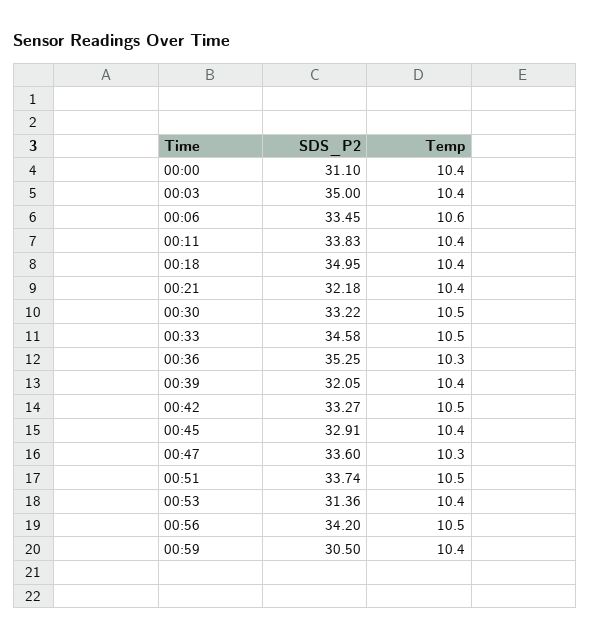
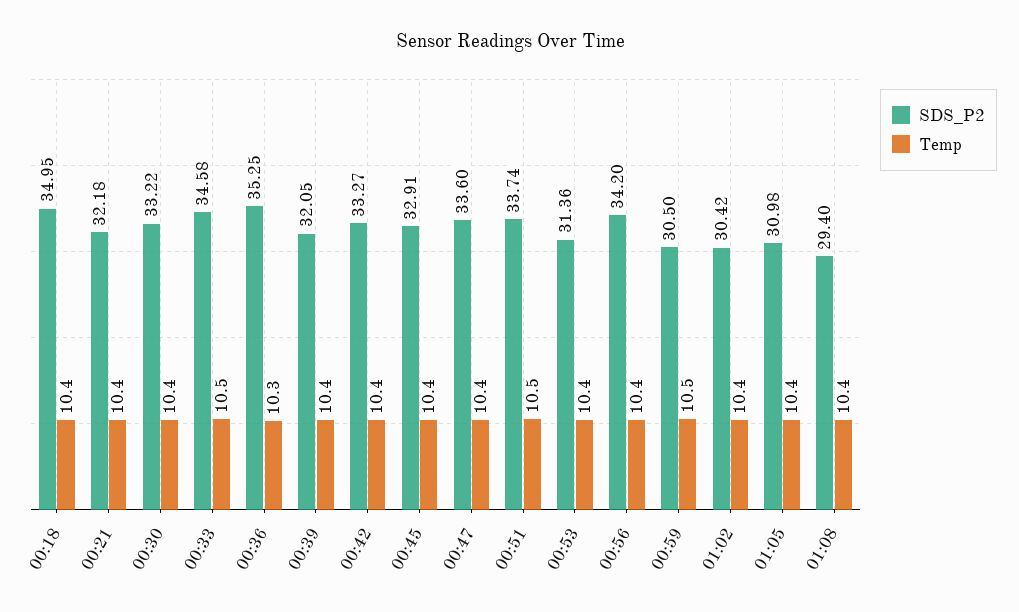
SDS_P2, 00:00: 31.1 -> none
Temp, 00:00: 10.4 -> none
SDS_P2, 00:03: 35 -> none
Temp, 00:03: 10.4 -> none
SDS_P2, 00:06: 33.45 -> none
Temp, 00:06: 10.6 -> none
SDS_P2, 00:11: 33.83 -> none
Temp, 00:11: 10.4 -> none
Temp, 00:30: 10.5 -> 10.4
Temp, 00:42: 10.5 -> 10.4
Temp, 00:47: 10.3 -> 10.4
Temp, 00:56: 10.5 -> 10.4
Temp, 00:59: 10.4 -> 10.5
SDS_P2, 01:02: none -> 30.42
Temp, 01:02: none -> 10.4
SDS_P2, 01:05: none -> 30.98
Temp, 01:05: none -> 10.4
SDS_P2, 01:08: none -> 29.4
Temp, 01:08: none -> 10.4

